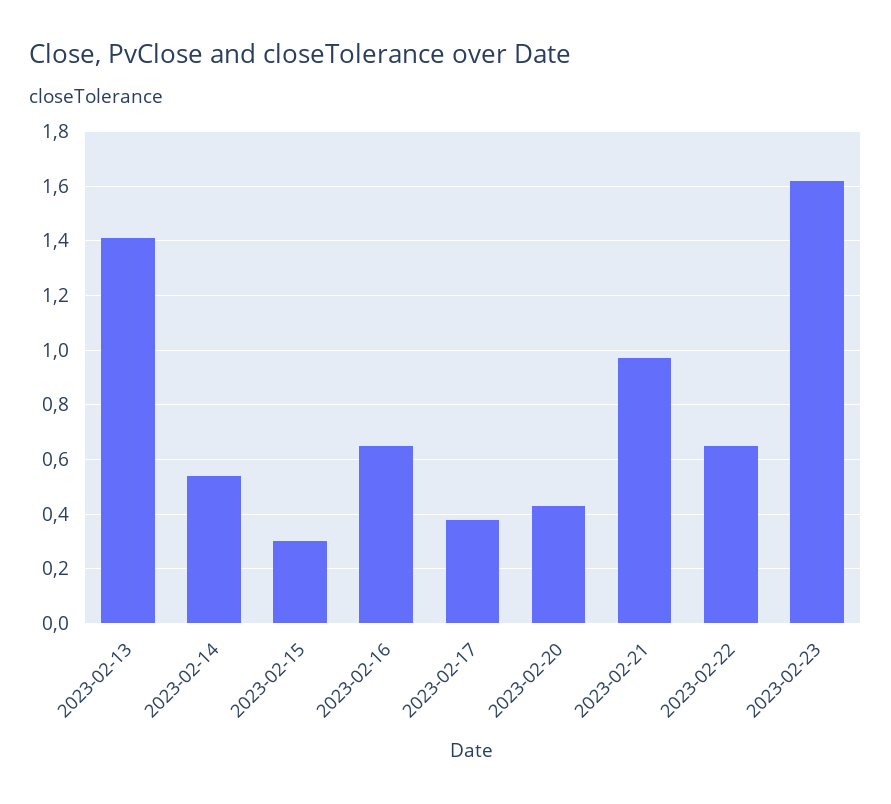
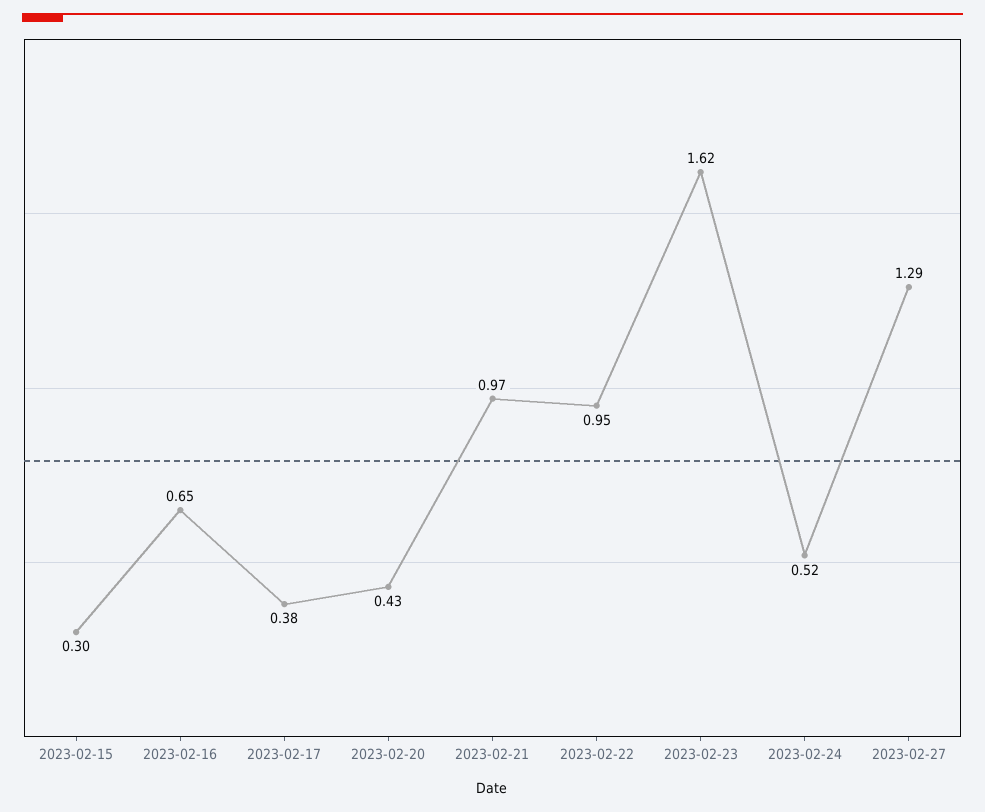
2023-02-13: 1.4 -> none
2023-02-14: 0.55 -> none
2023-02-22: 0.65 -> 0.95
2023-02-24: none -> 0.52
2023-02-27: none -> 1.29

